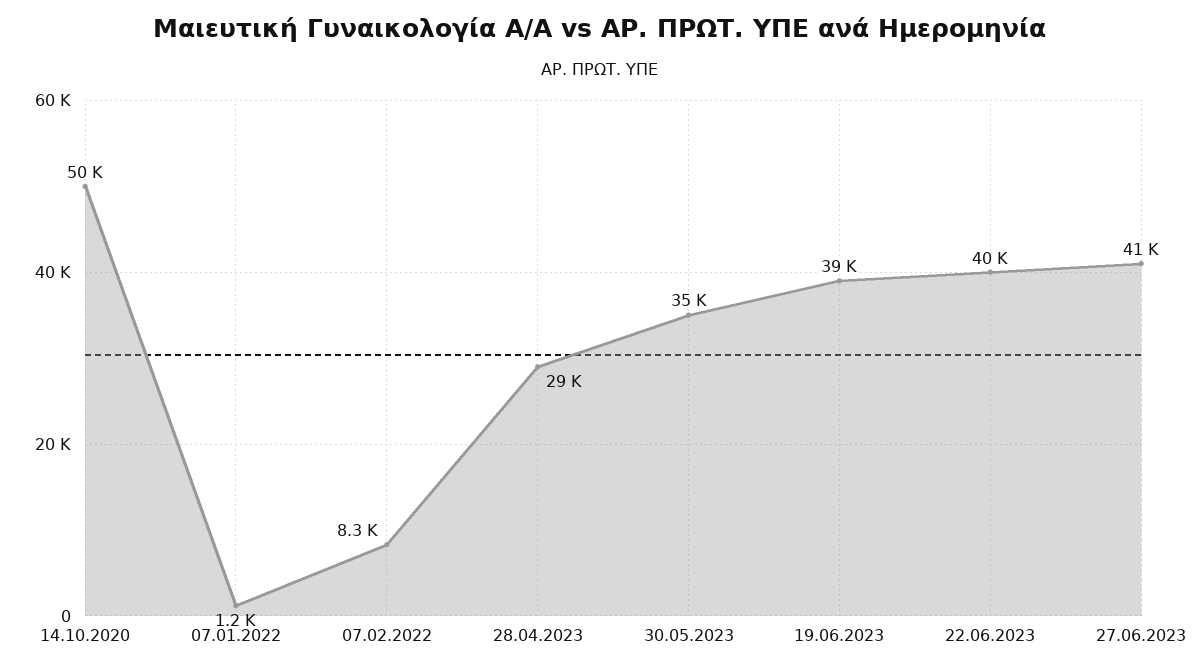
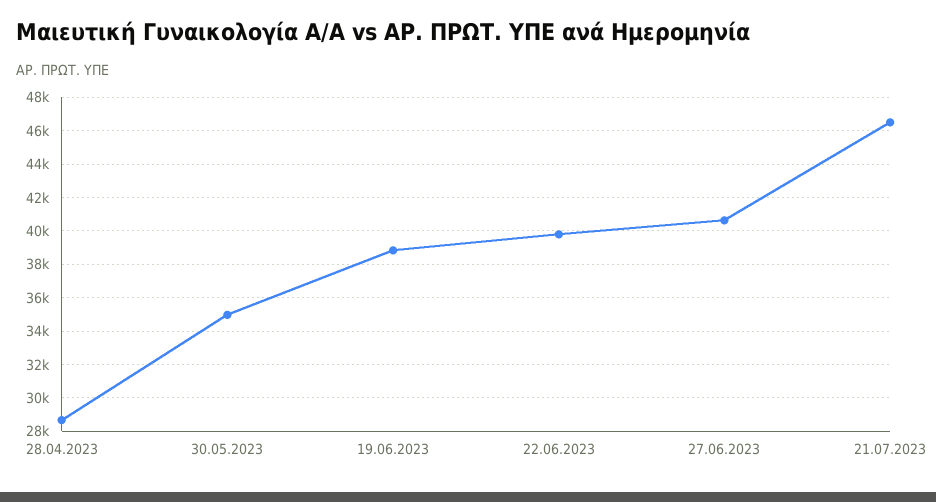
14.10.2020: 50000 -> none
07.01.2022: 1200 -> none
07.02.2022: 8300 -> none
21.07.2023: none -> 46500

